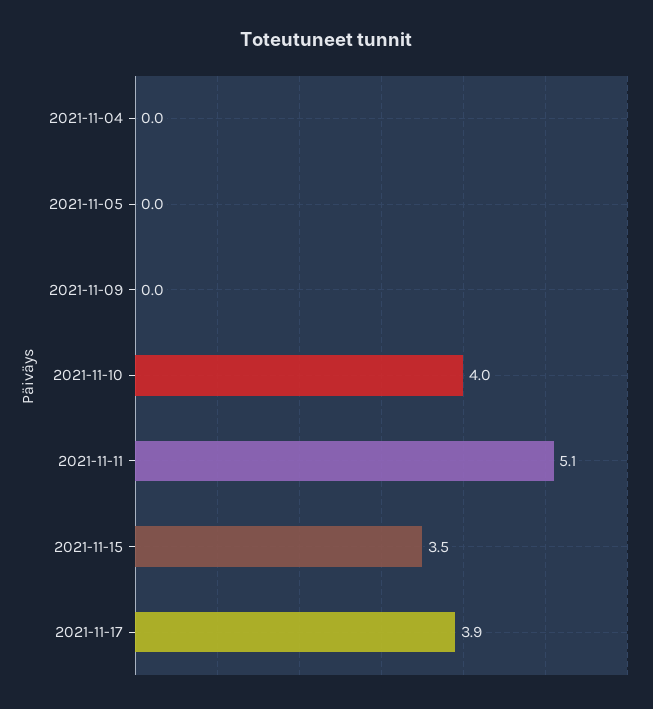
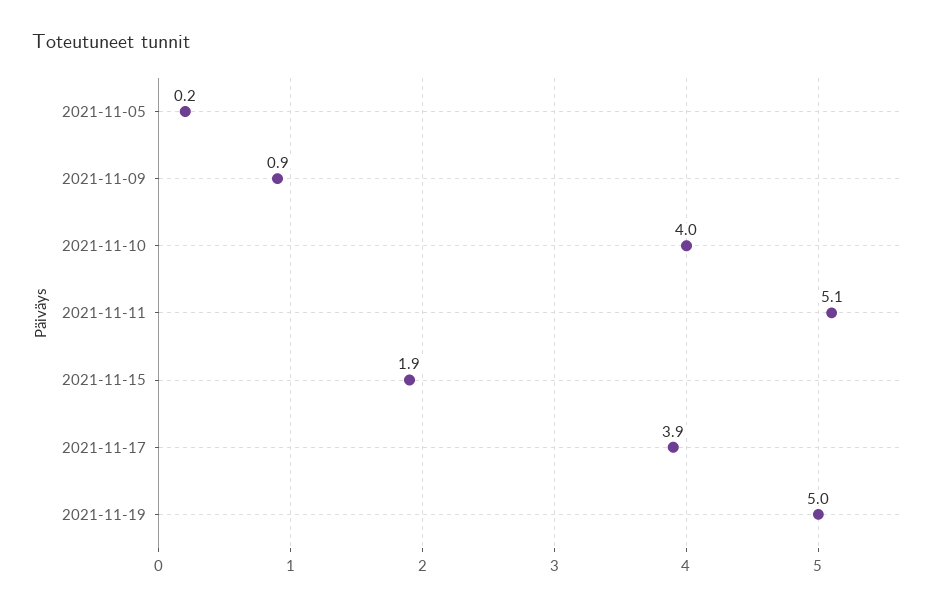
2021-11-04: 0 -> none
2021-11-05: 0 -> 0.2
2021-11-09: 0 -> 0.9
2021-11-15: 3.5 -> 1.9
2021-11-19: none -> 5

